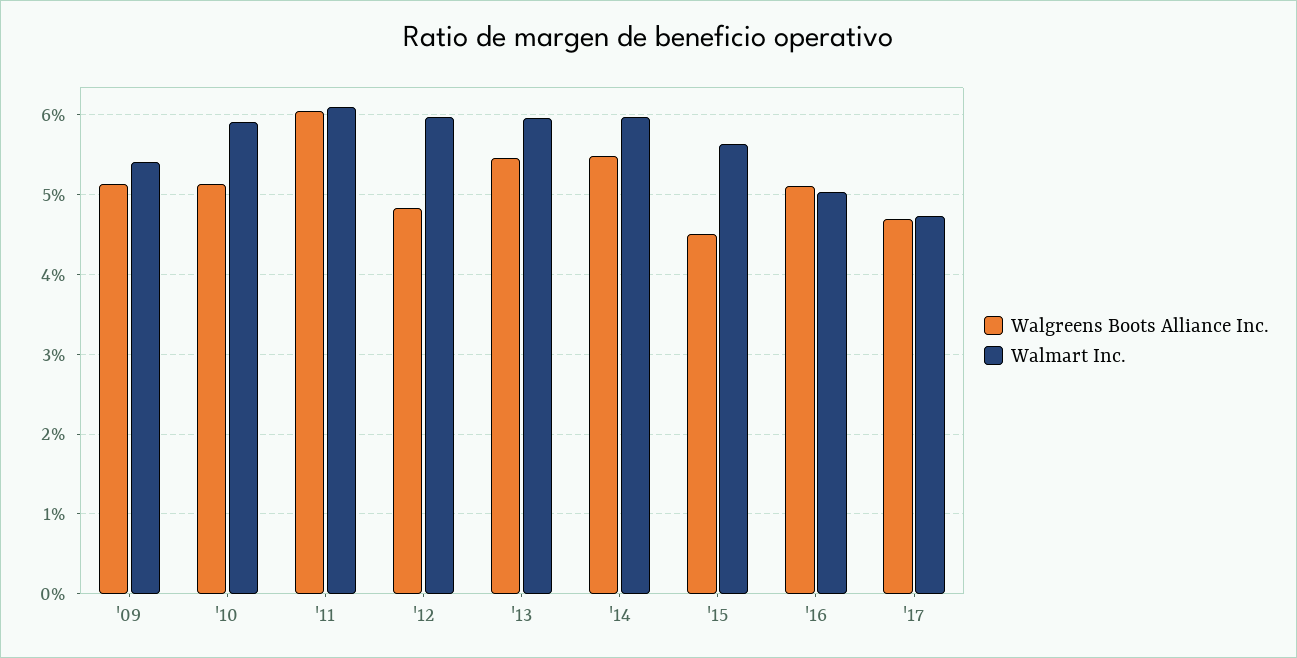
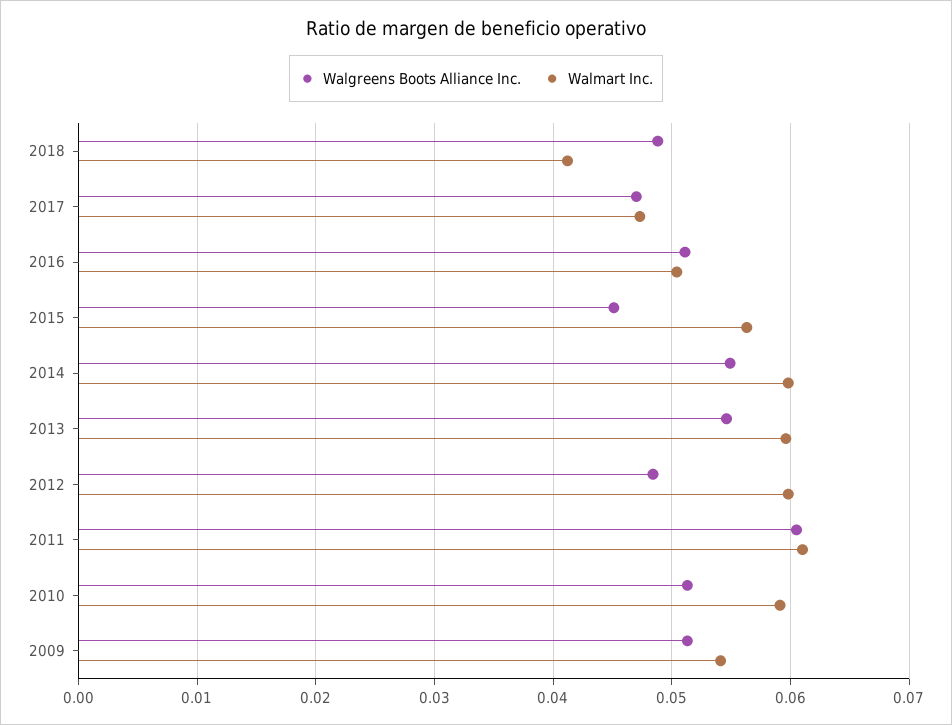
Walgreens Boots Alliance Inc., 2018: none -> 0.049
Walmart Inc., 2018: none -> 0.041

